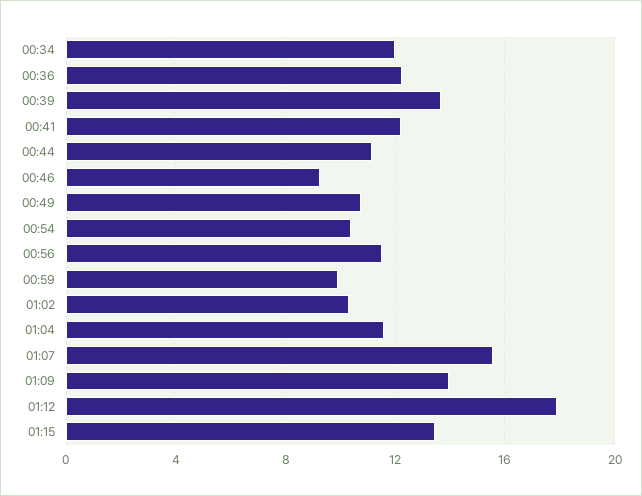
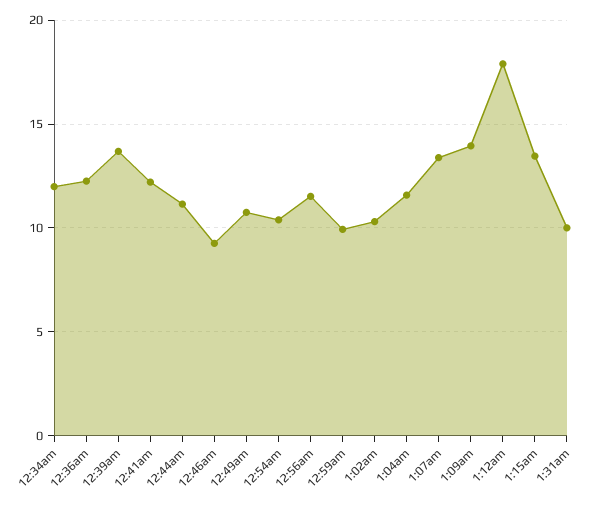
01:07: 15.5 -> 13.5
1:31am: none -> 10

